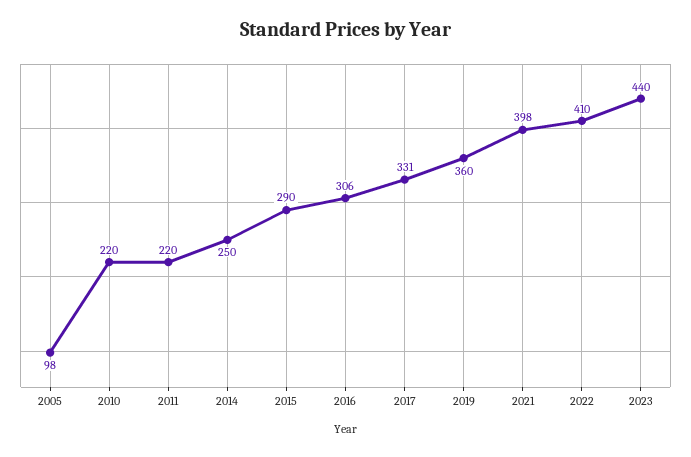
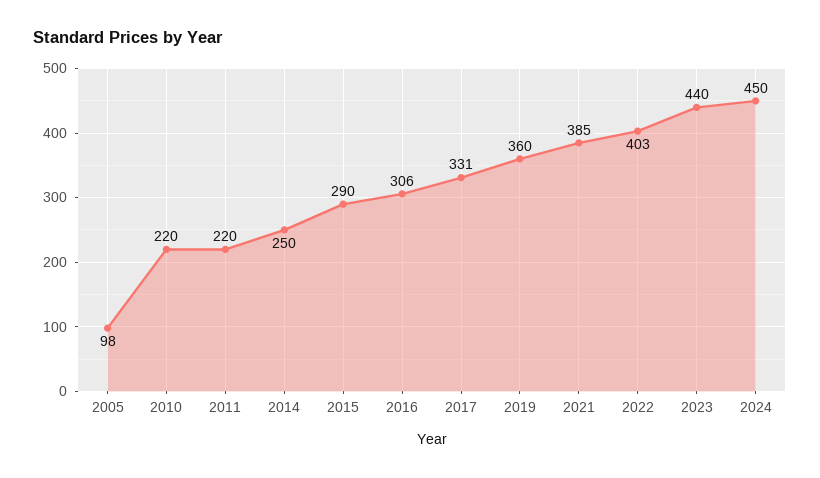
2021: 398 -> 385
2022: 410 -> 403
2024: none -> 450

